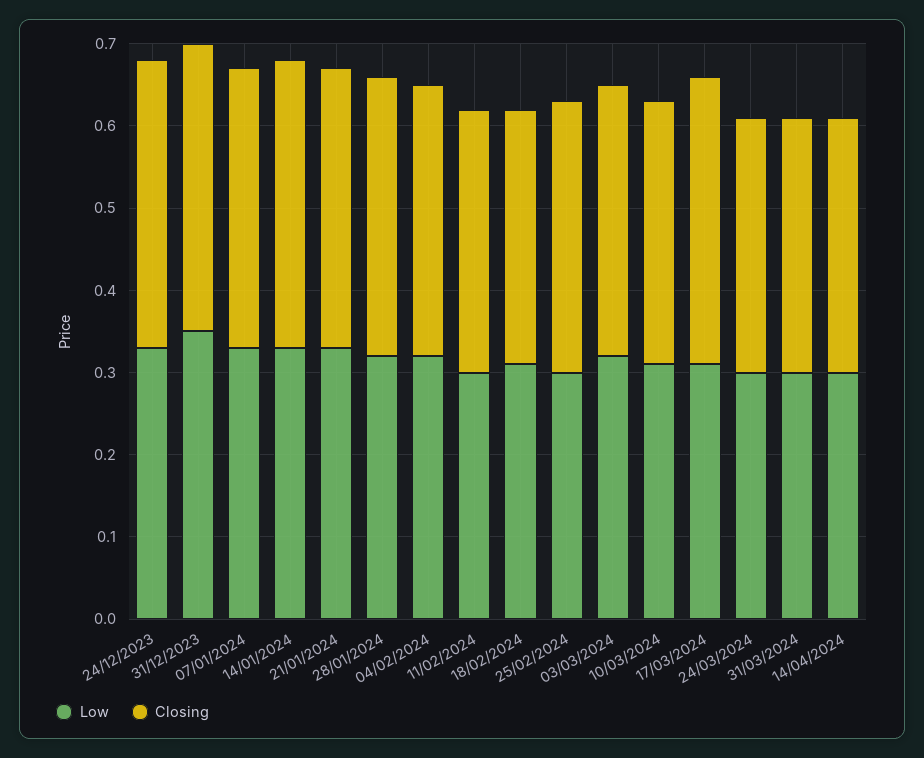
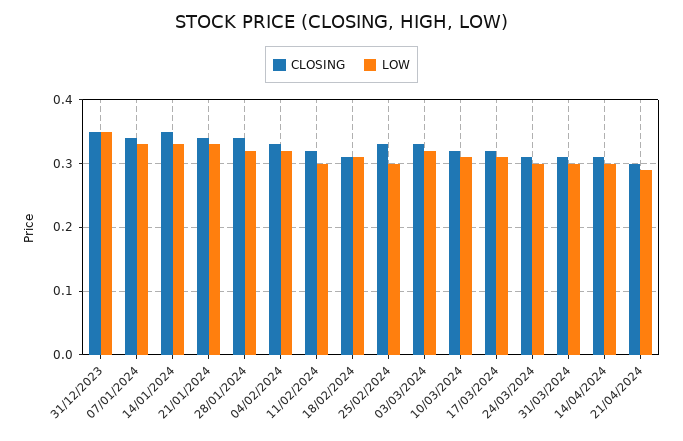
Low, 24/12/2023: 0.33 -> none
Closing, 24/12/2023: 0.35 -> none
Closing, 17/03/2024: 0.35 -> 0.32
Closing, 21/04/2024: none -> 0.3
Low, 21/04/2024: none -> 0.29

